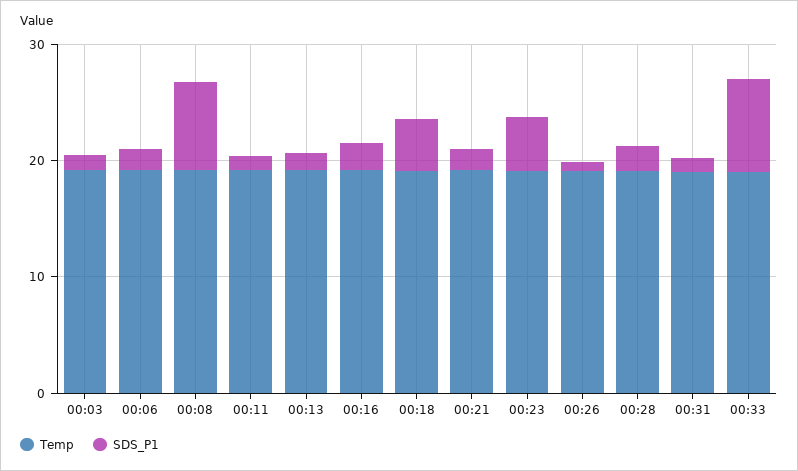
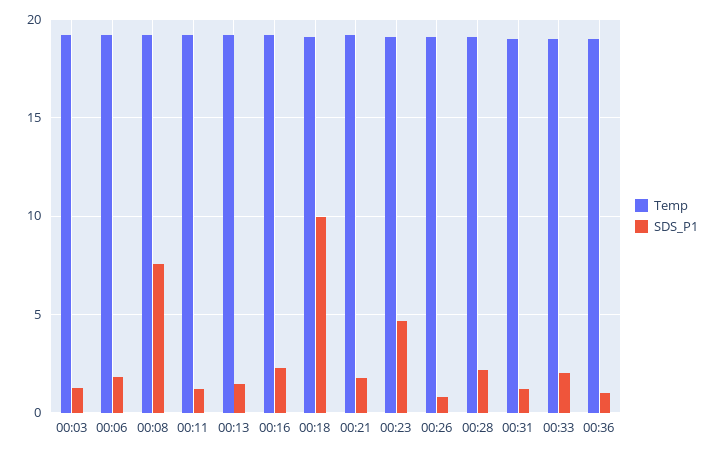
SDS_P1, 00:18: 4 -> 10
SDS_P1, 00:33: 8 -> 2
Temp, 00:36: none -> 19
SDS_P1, 00:36: none -> 1

